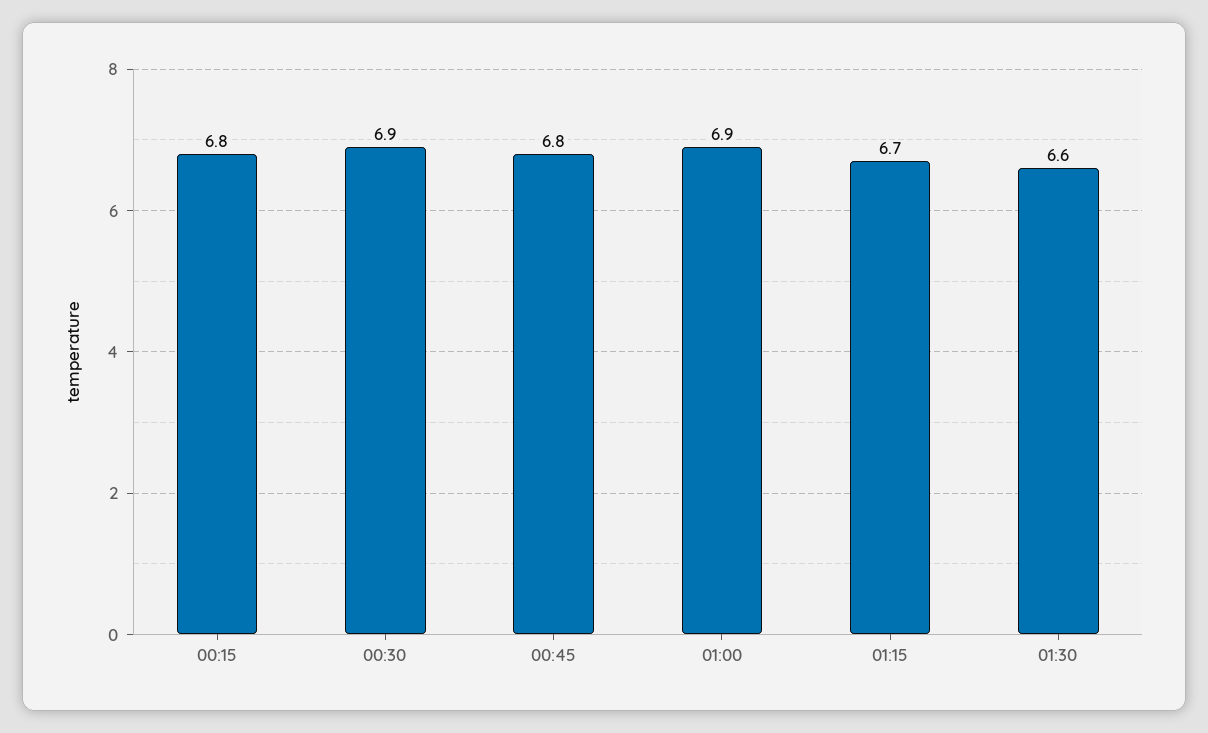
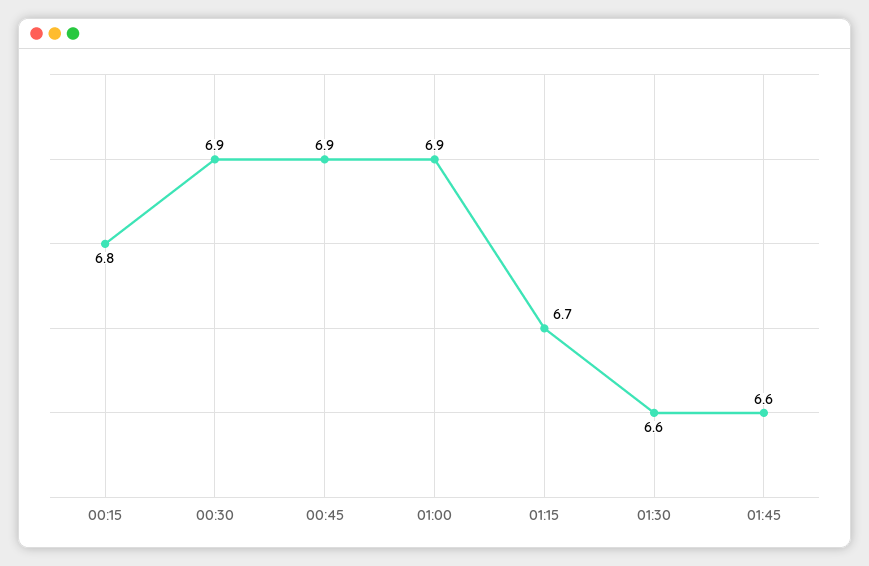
00:45: 6.8 -> 6.9
01:45: none -> 6.6

